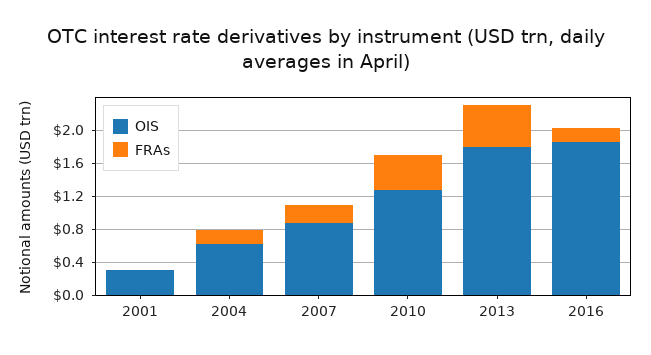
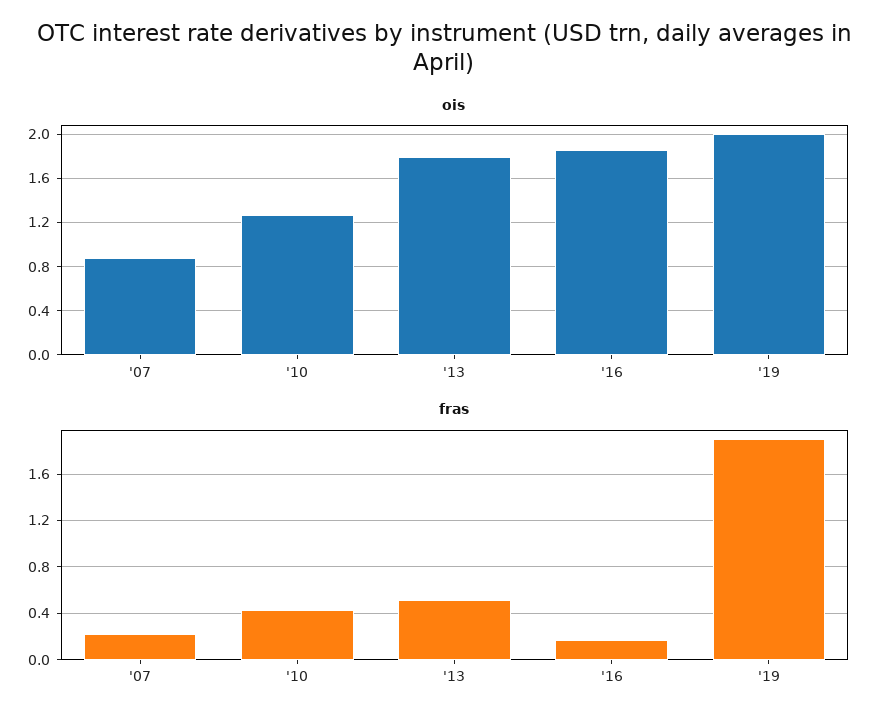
OIS, 2001: 0.3 -> none
FRAs, 2001: 0 -> none
OIS, 2004: 0.6 -> none
FRAs, 2004: 0.2 -> none
OIS, '19: none -> 2
FRAs, '19: none -> 1.9

